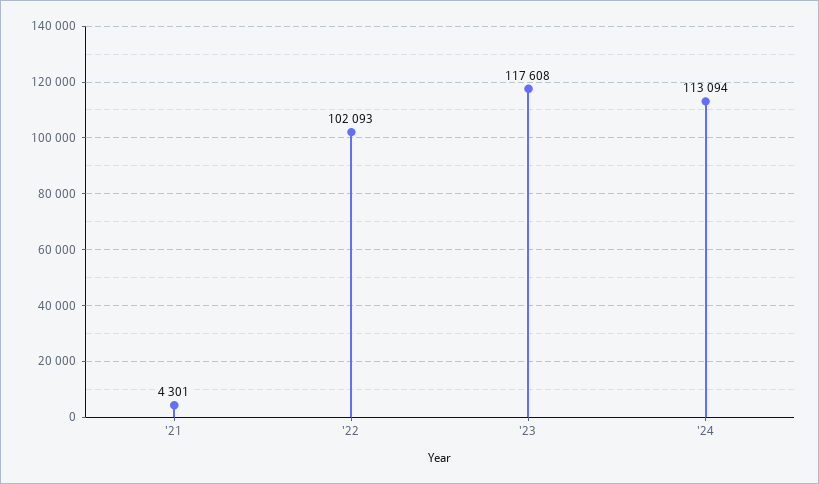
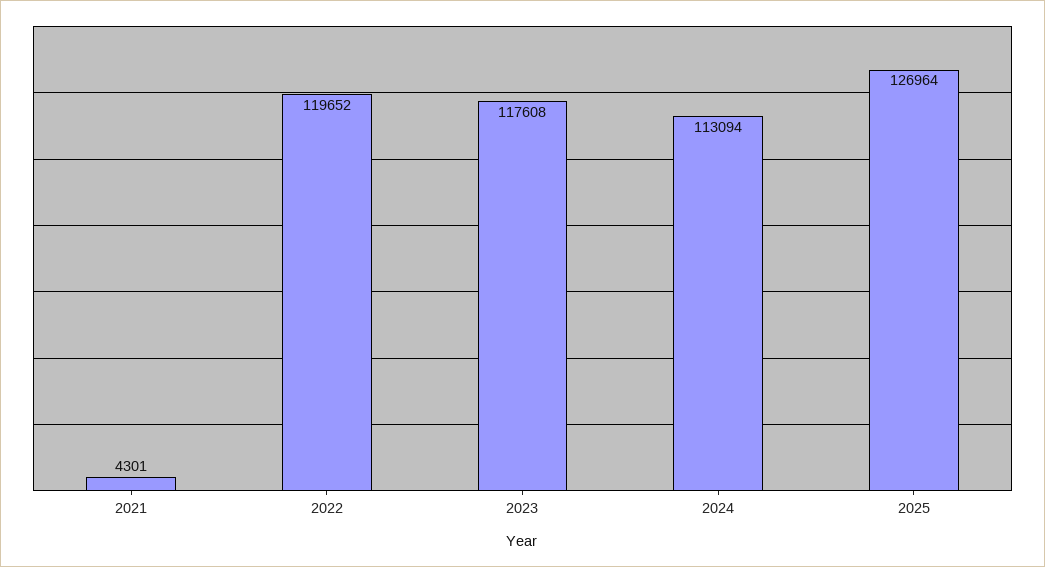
'22: 102093 -> 119652
2025: none -> 126964

